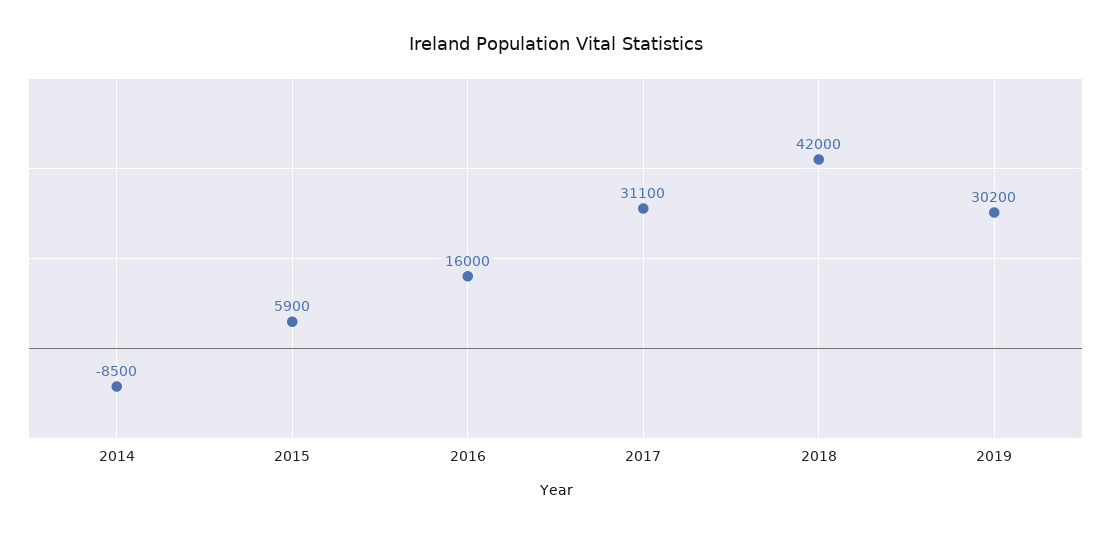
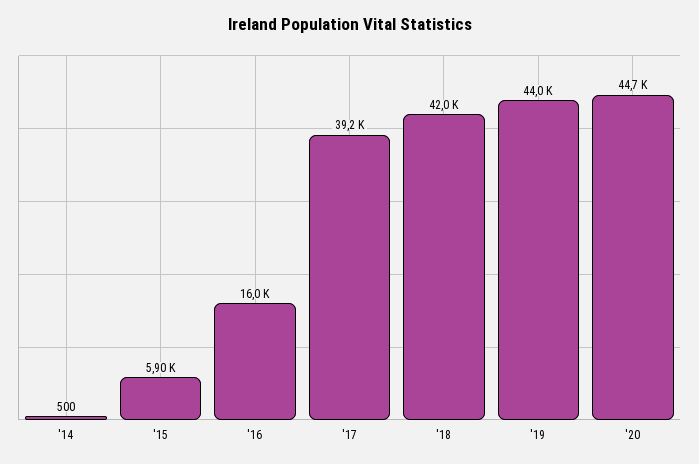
2014: -8500 -> 500
2017: 31100 -> 39200
2019: 30200 -> 44000
'20: none -> 44700

